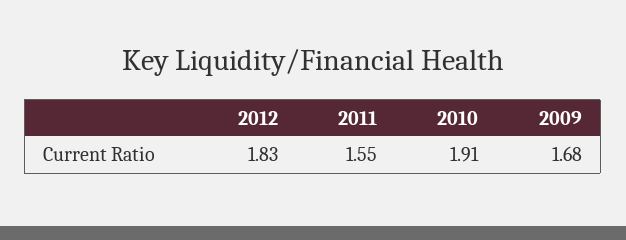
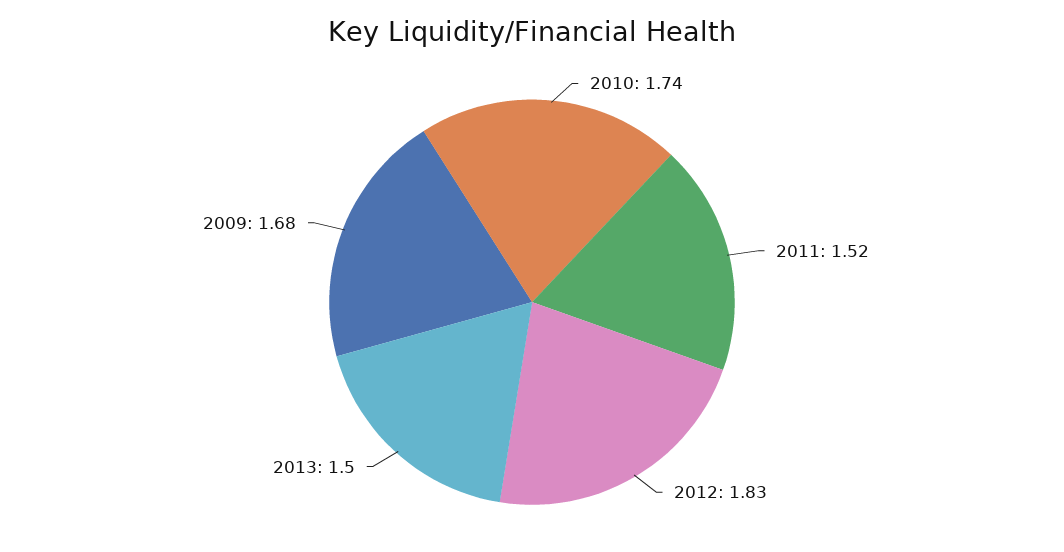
2011: 1.55 -> 1.52
2010: 1.91 -> 1.74
2013: none -> 1.5

